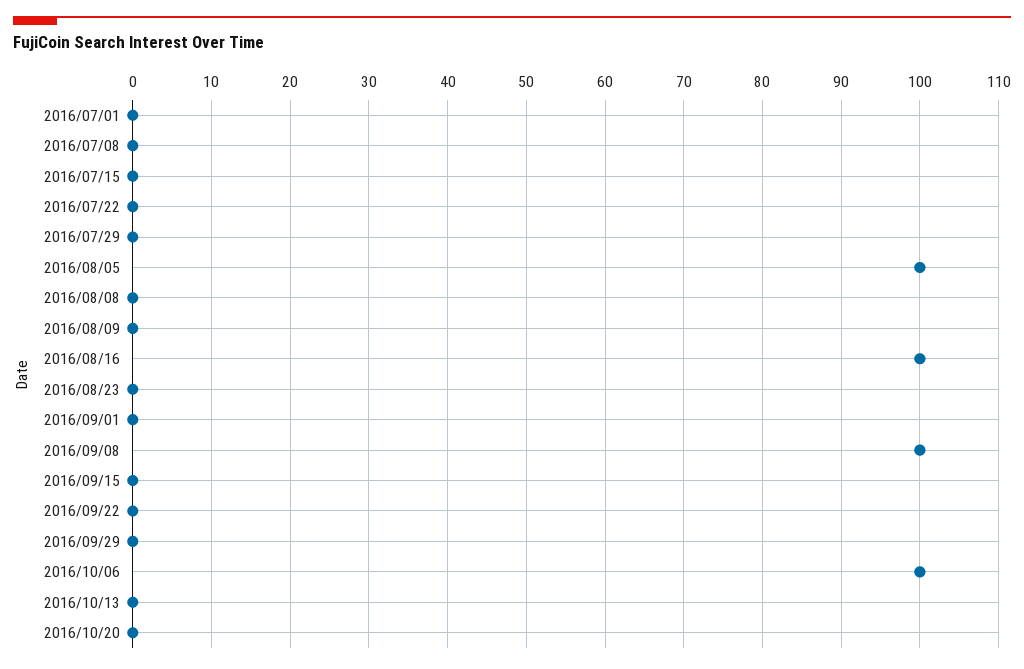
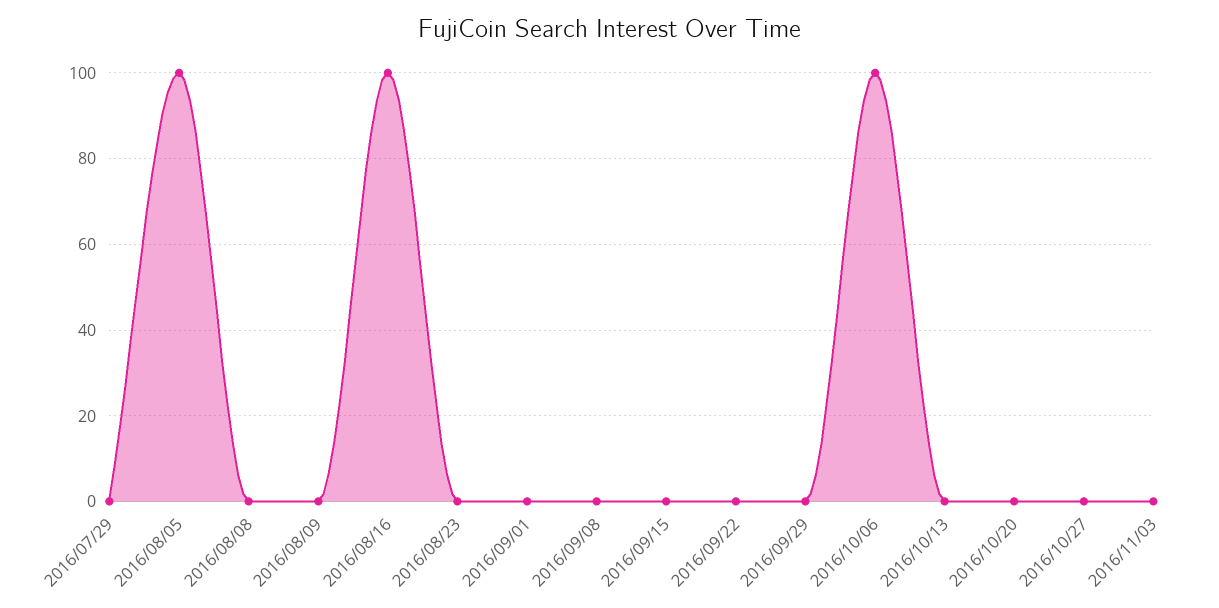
2016/07/01: 0 -> none
2016/07/08: 0 -> none
2016/07/15: 0 -> none
2016/07/22: 0 -> none
2016/09/08: 100 -> 0
2016/10/27: none -> 0
2016/11/03: none -> 0

